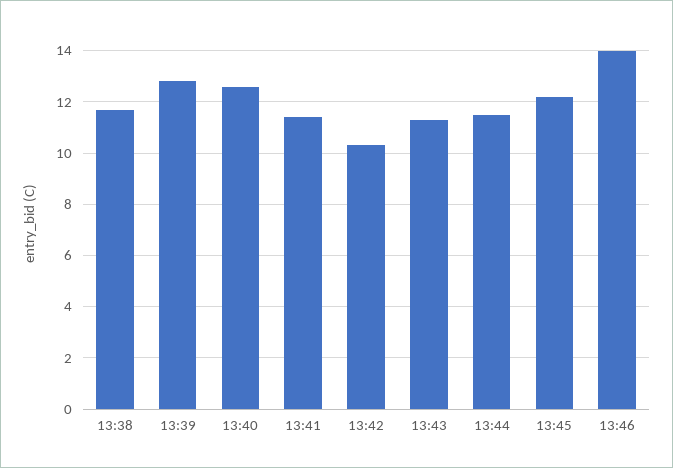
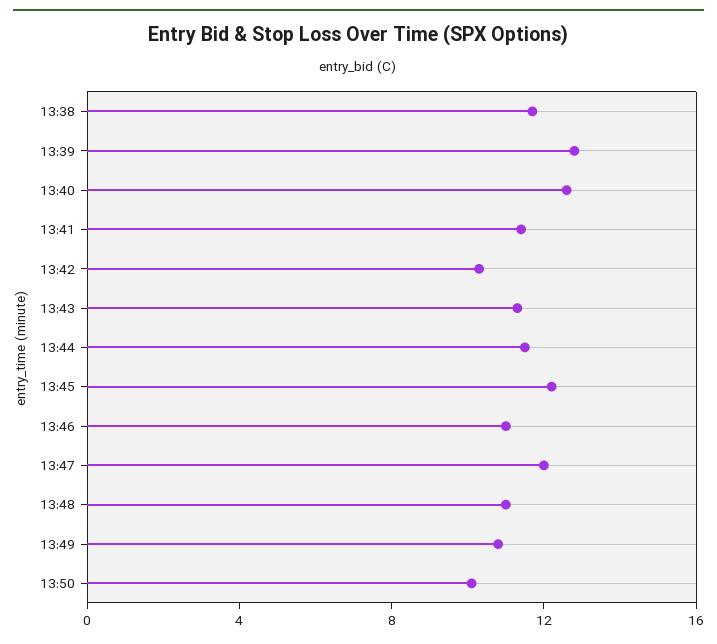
13:46: 14 -> 11
13:47: none -> 12
13:48: none -> 11
13:49: none -> 11
13:50: none -> 10

